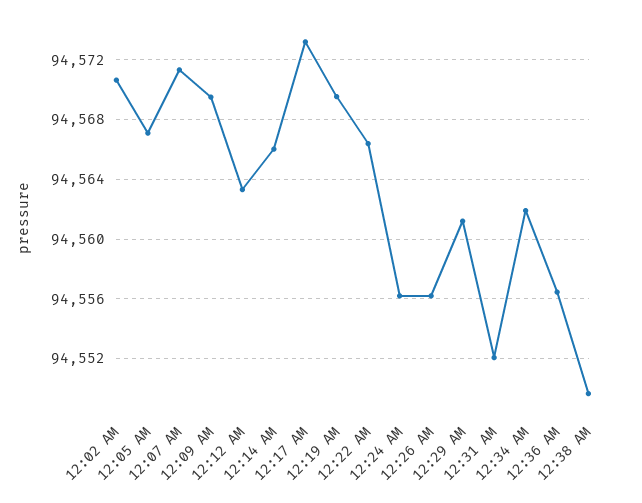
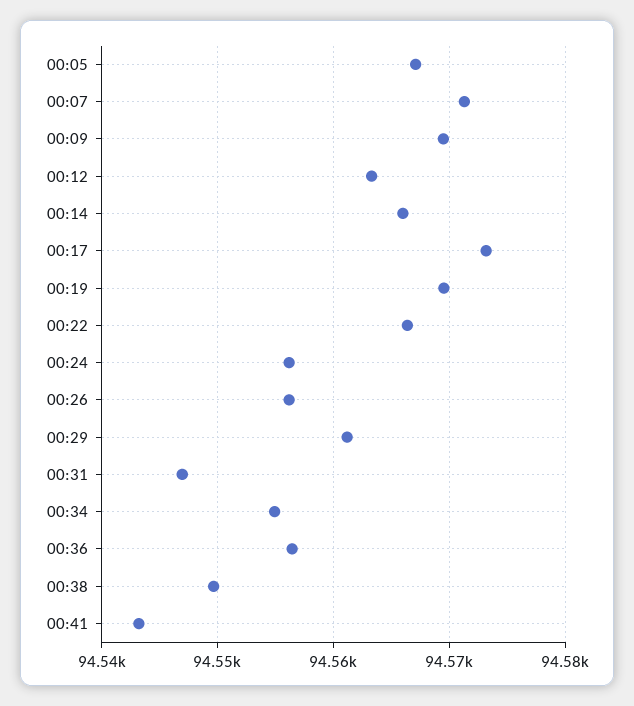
12:02 AM: 94570.5 -> none
12:31 AM: 94552 -> 94547
12:34 AM: 94562 -> 94555
00:41: none -> 94543

